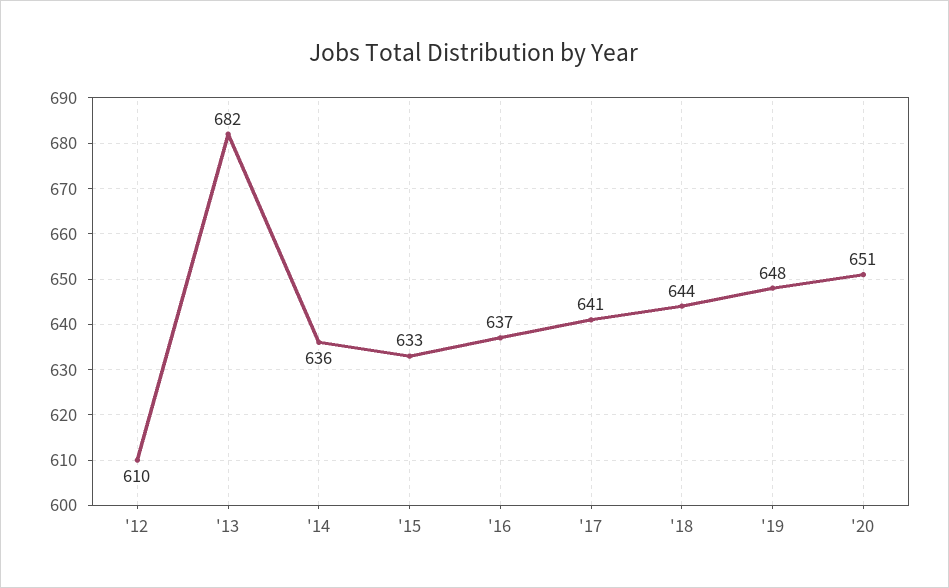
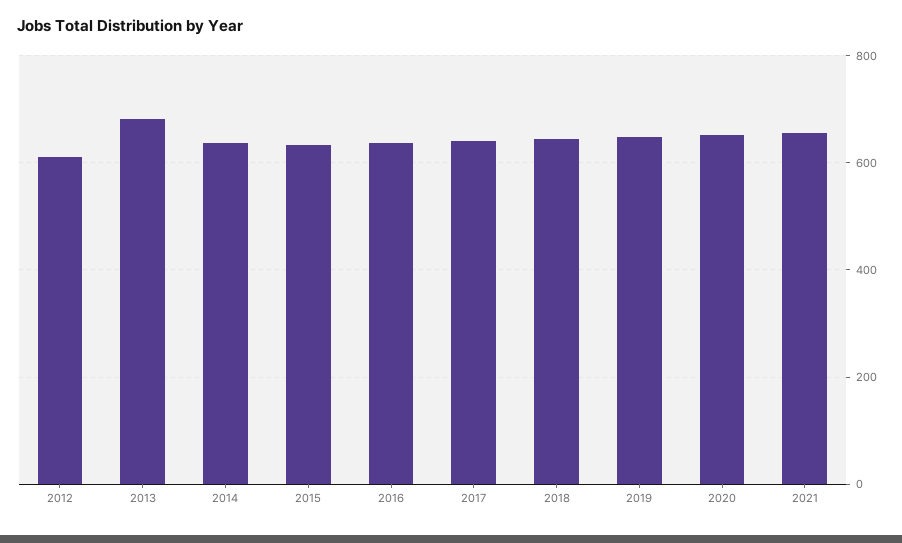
2021: none -> 660

